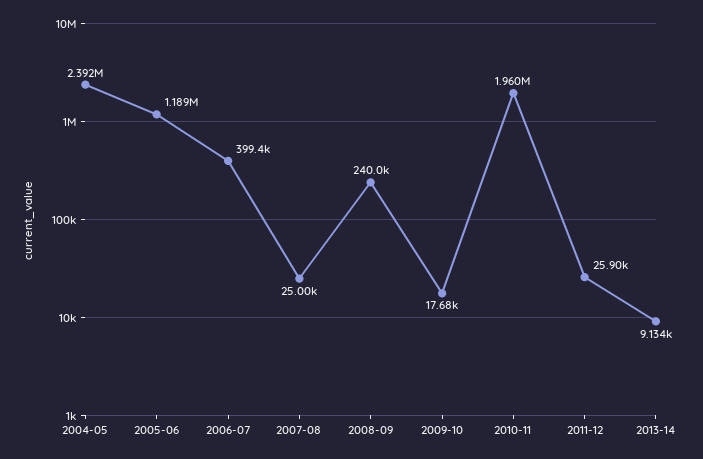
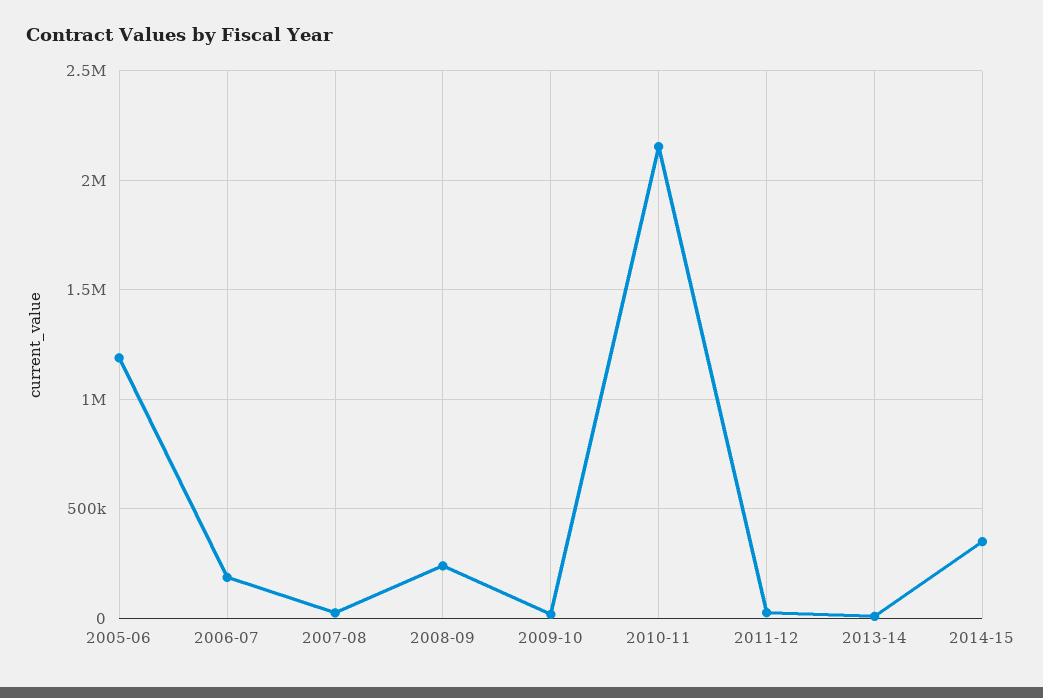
2004-05: 2392000 -> none
2006-07: 399400 -> 200000
2010-11: 1960000 -> 2150000
2014-15: none -> 350000

